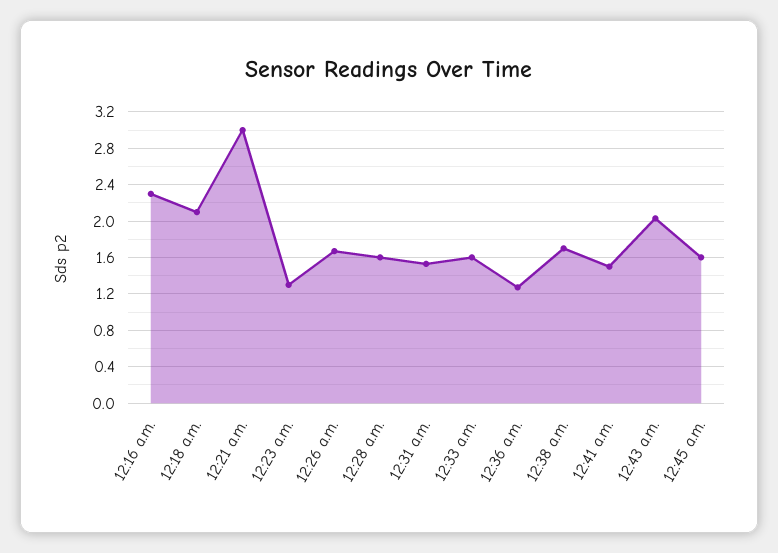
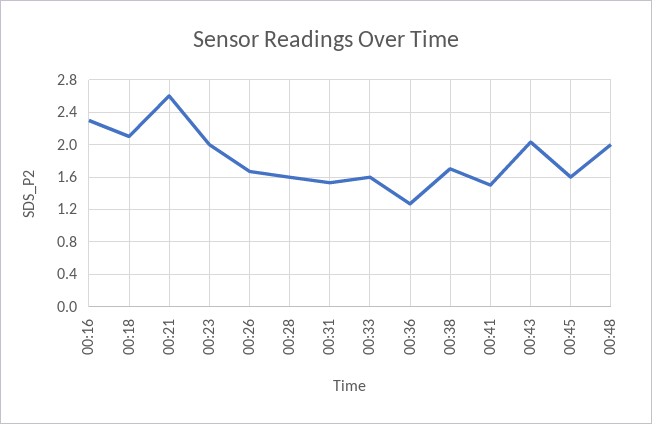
12:21 a.m.: 3 -> 2.6
12:23 a.m.: 1.3 -> 2
00:48: none -> 2

